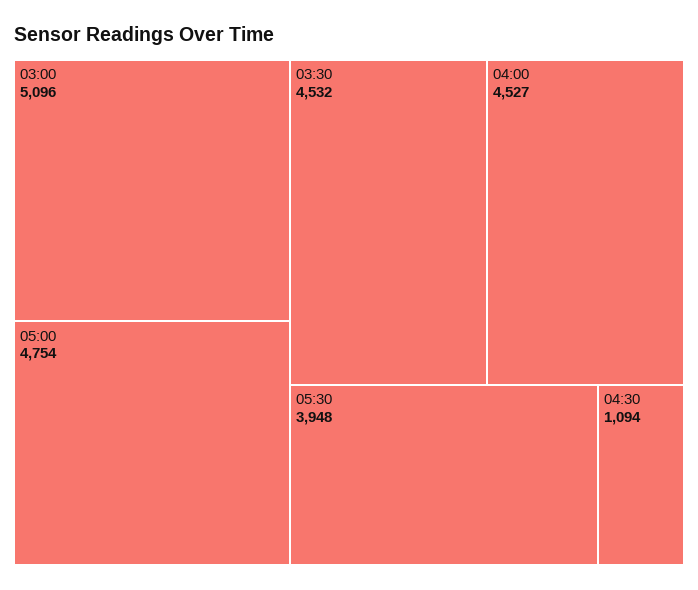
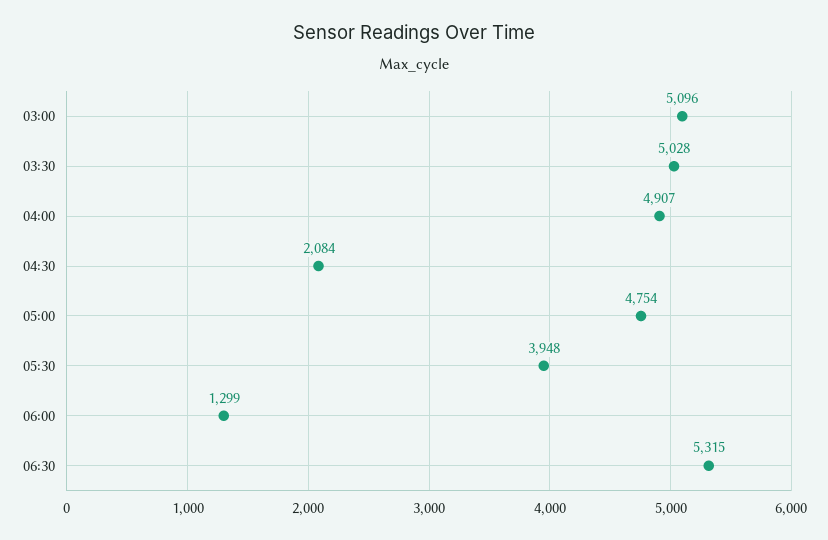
03:30: 4532 -> 5028
04:00: 4527 -> 4907
04:30: 1094 -> 2084
06:00: none -> 1299
06:30: none -> 5315

